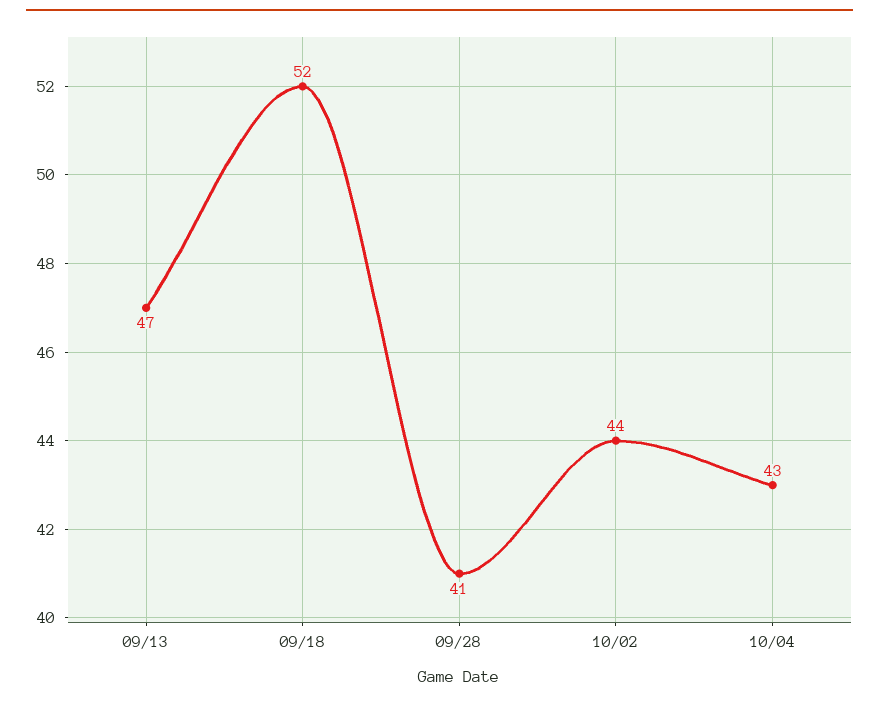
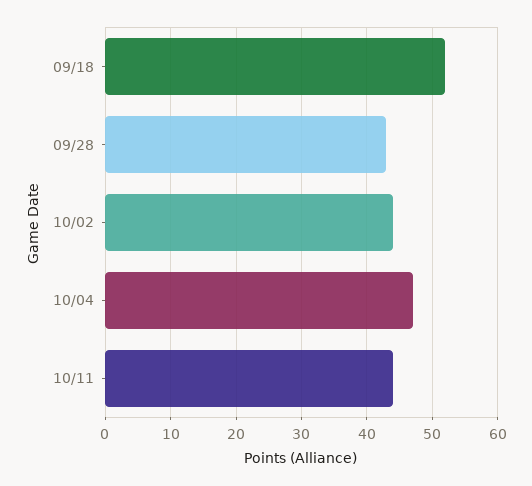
09/13: 47 -> none
09/28: 41 -> 43
10/04: 43 -> 47
10/11: none -> 44

